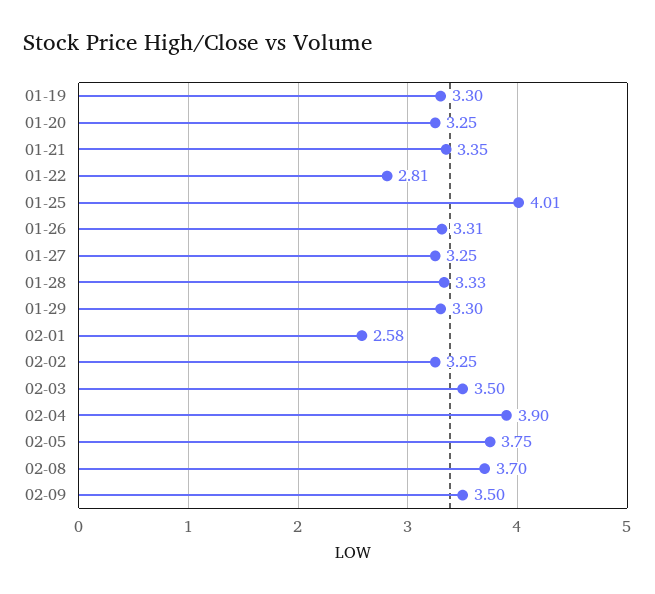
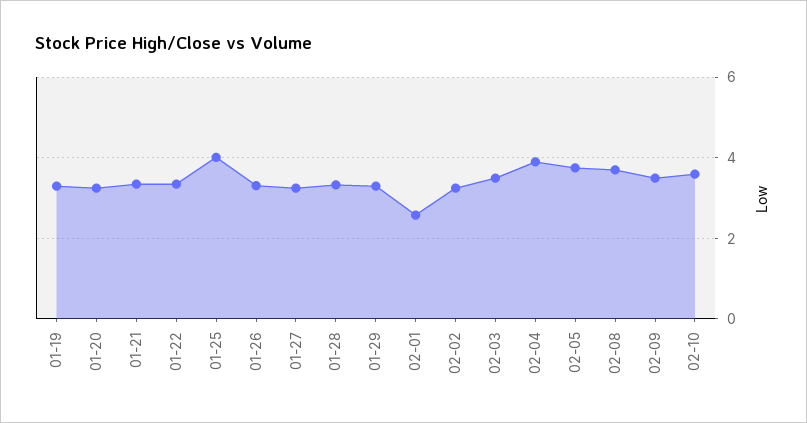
01-22: 2.81 -> 3.4
02-10: none -> 3.6

